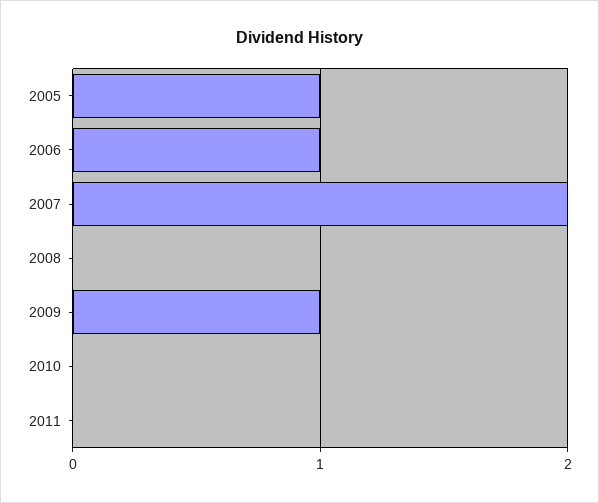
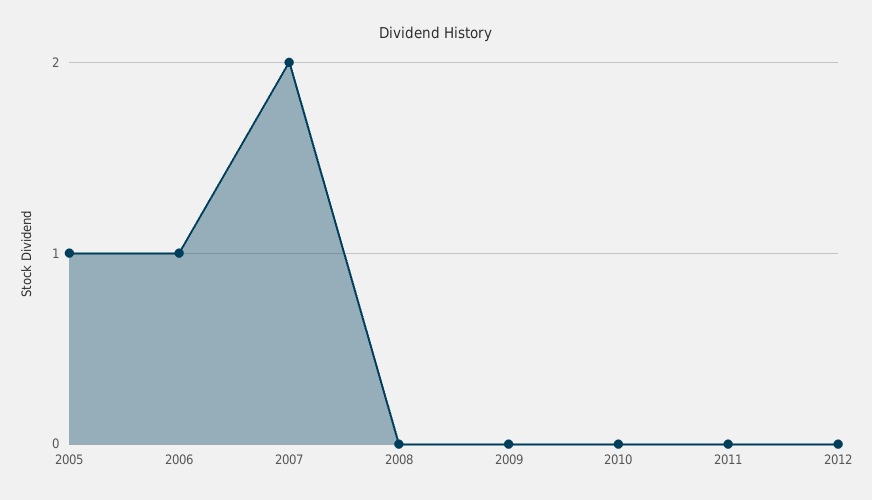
2009: 1 -> 0
2012: none -> 0

